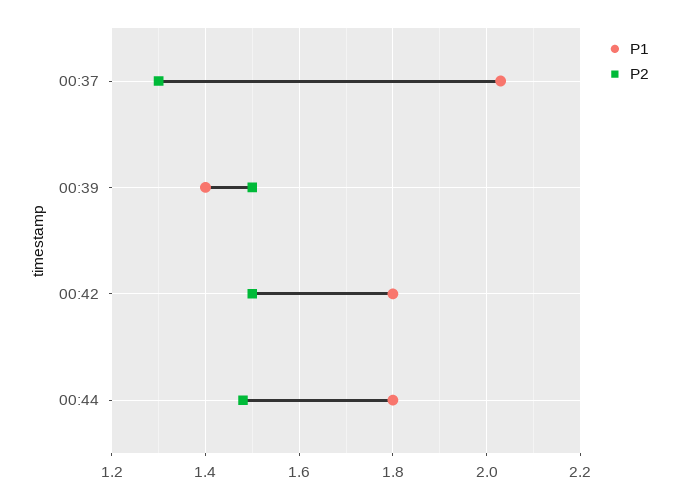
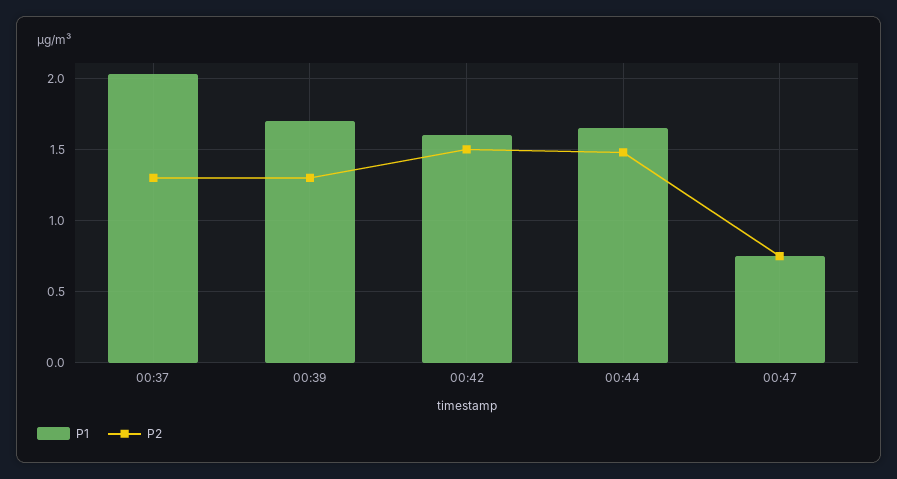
P1, 00:39: 1.4 -> 1.7
P2, 00:39: 1.5 -> 1.3
P1, 00:42: 1.8 -> 1.6
P1, 00:44: 1.8 -> 1.65
P1, 00:47: none -> 0.75
P2, 00:47: none -> 0.75

